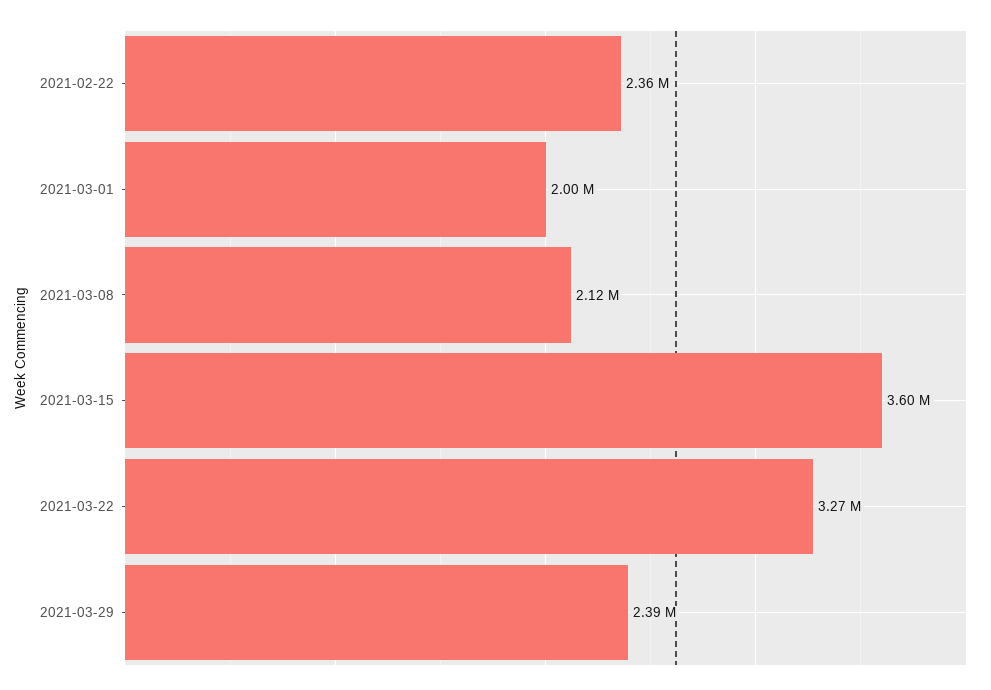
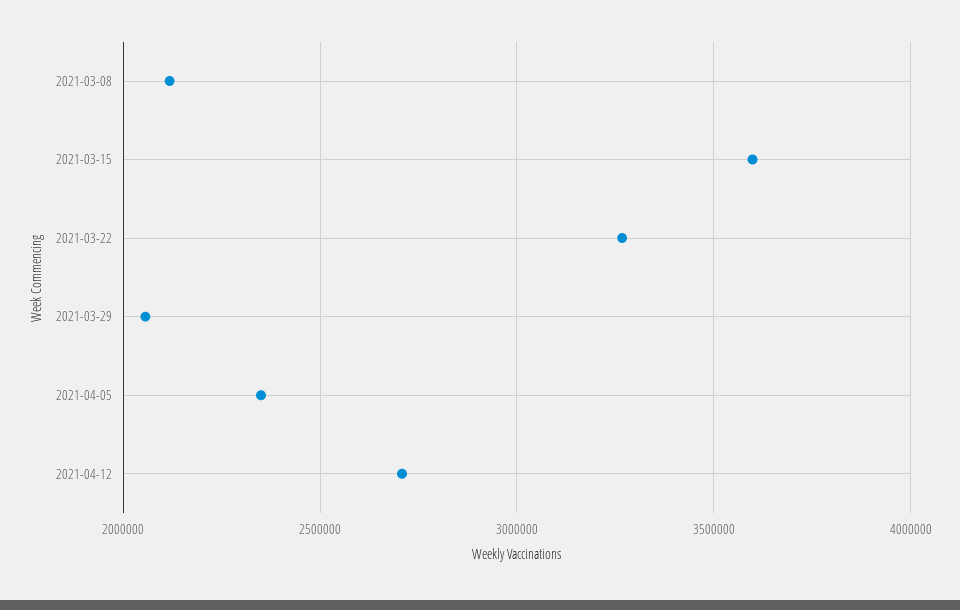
2021-02-22: 2360000 -> none
2021-03-01: 2000000 -> none
2021-03-29: 2390000 -> 2050000
2021-04-05: none -> 2350000
2021-04-12: none -> 2700000

